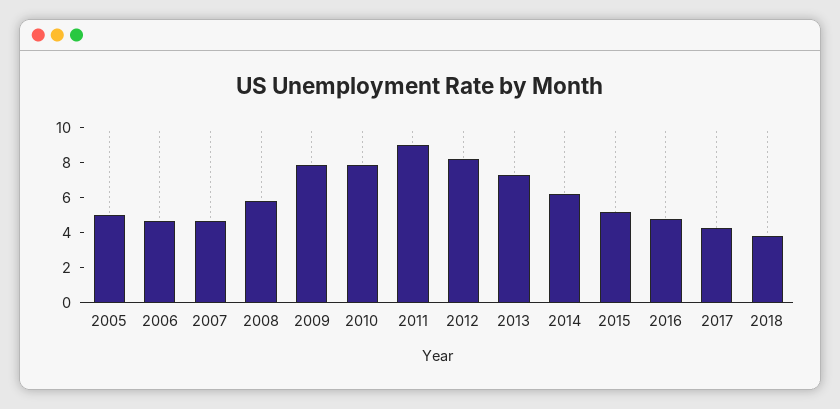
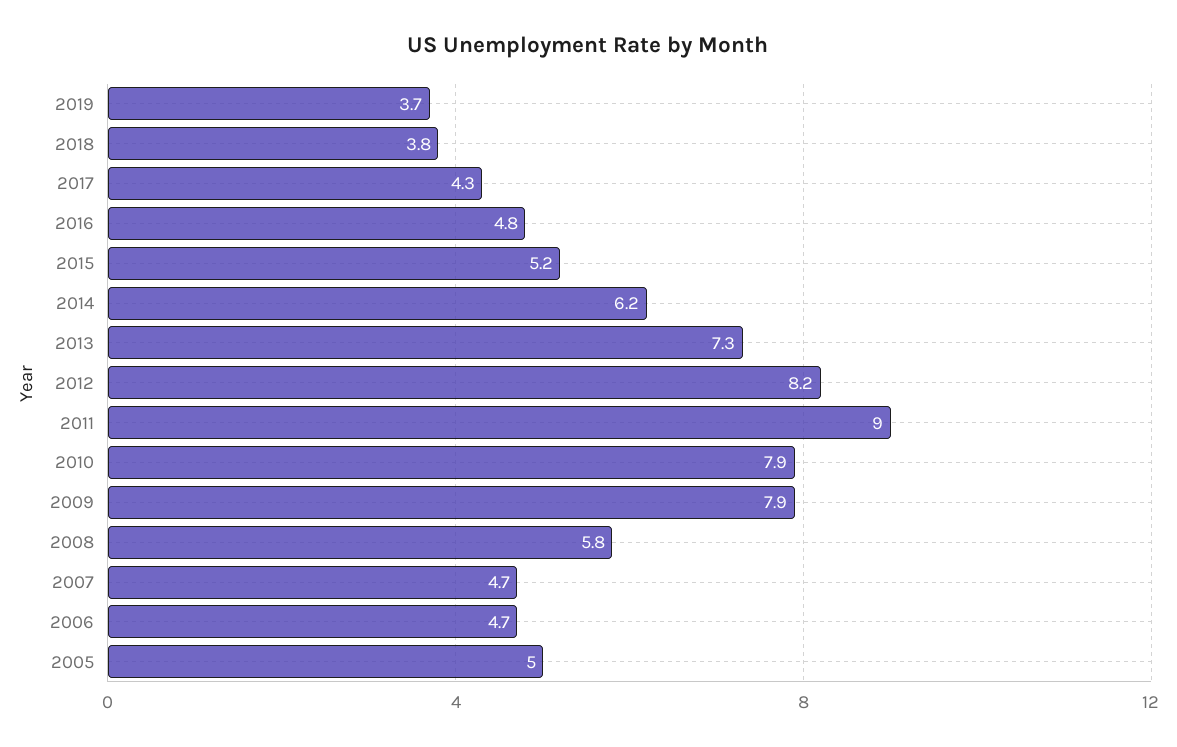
2019: none -> 3.7

